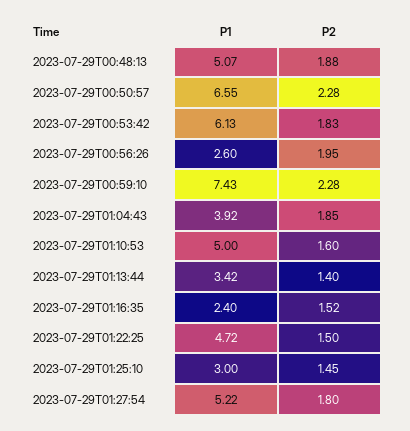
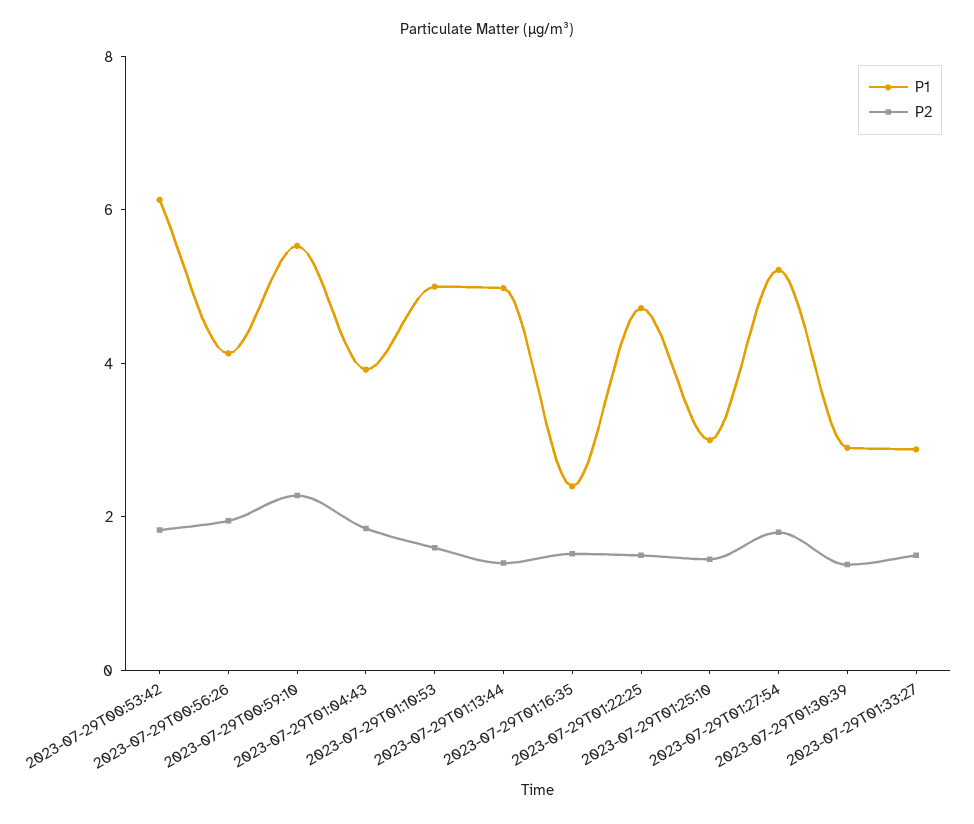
P1, 2023-07-29T00:48:13: 5.07 -> none
P2, 2023-07-29T00:48:13: 1.88 -> none
P1, 2023-07-29T00:50:57: 6.55 -> none
P2, 2023-07-29T00:50:57: 2.28 -> none
P1, 2023-07-29T00:56:26: 2.6 -> 4
P1, 2023-07-29T00:59:10: 7.43 -> 5.5
P1, 2023-07-29T01:13:44: 3.42 -> 5
P1, 2023-07-29T01:30:39: none -> 3
P2, 2023-07-29T01:30:39: none -> 1.5
P1, 2023-07-29T01:33:27: none -> 3
P2, 2023-07-29T01:33:27: none -> 1.5

